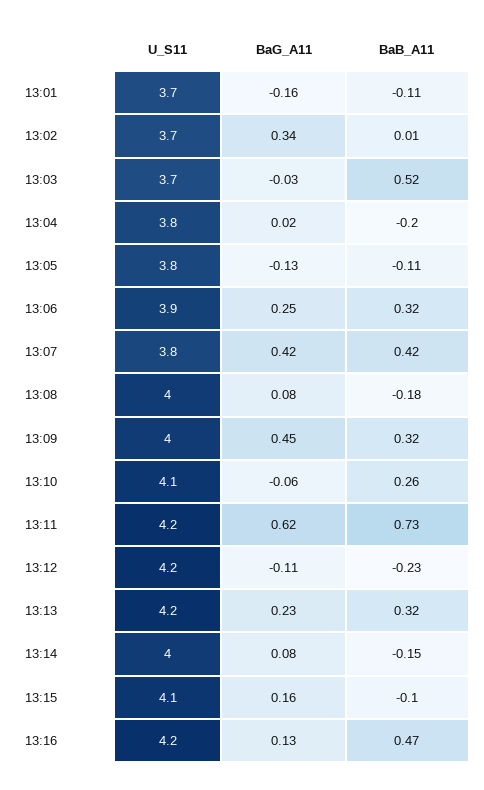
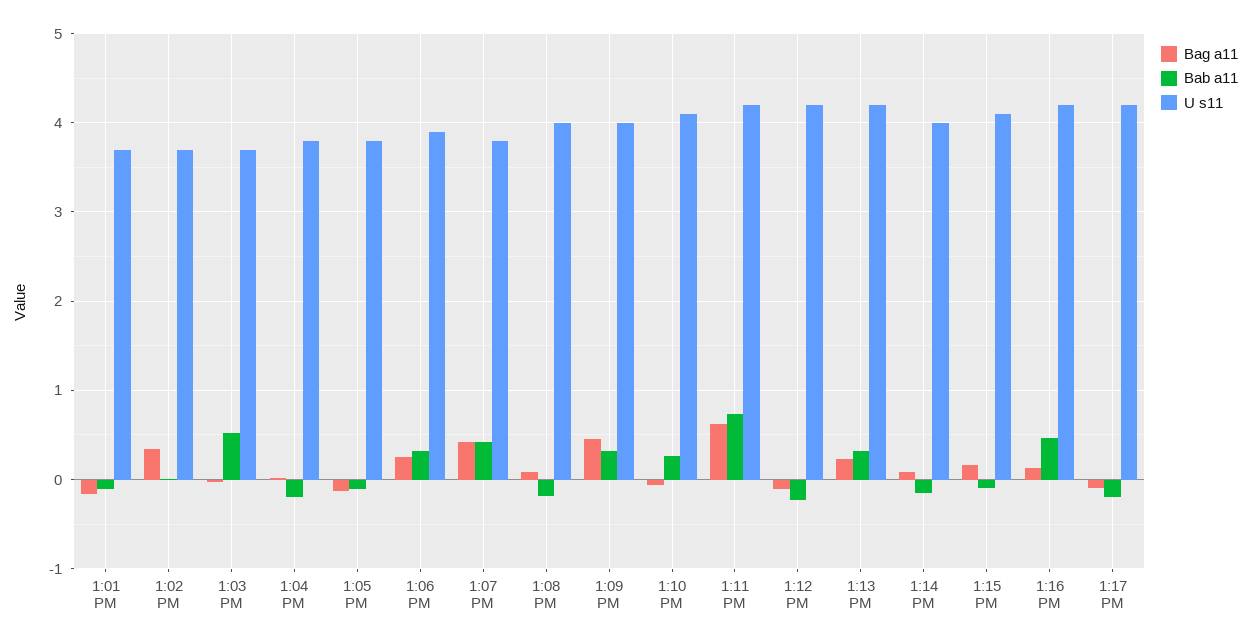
BaG_A11, 1:17 PM: none -> -0.1
BaB_A11, 1:17 PM: none -> -0.2
U_S11, 1:17 PM: none -> 4.2

